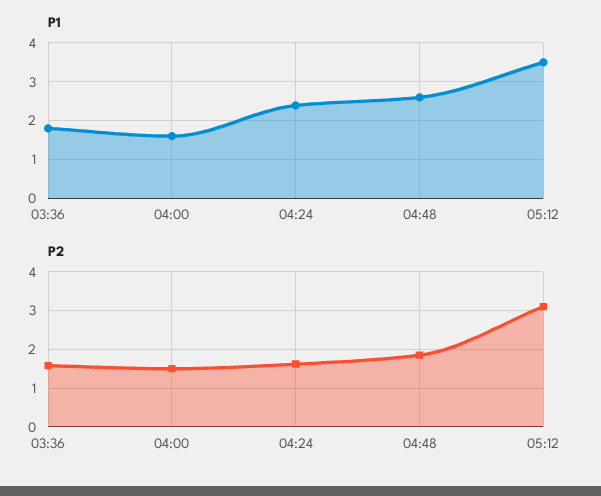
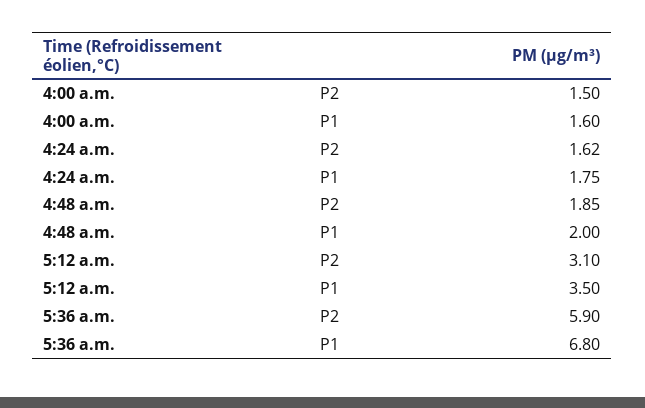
P1, 03:36: 1.8 -> none
P1, 04:24: 2.4 -> 1.75
P1, 04:48: 2.6 -> 2
P2, 03:36: 1.6 -> none
P2, 5:36 a.m.: none -> 5.9
P1, 5:36 a.m.: none -> 6.8

